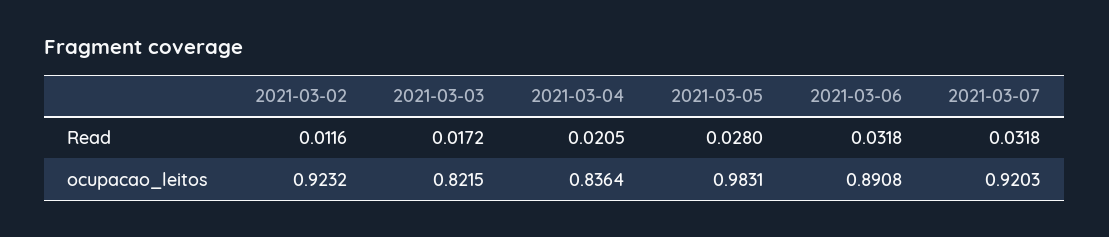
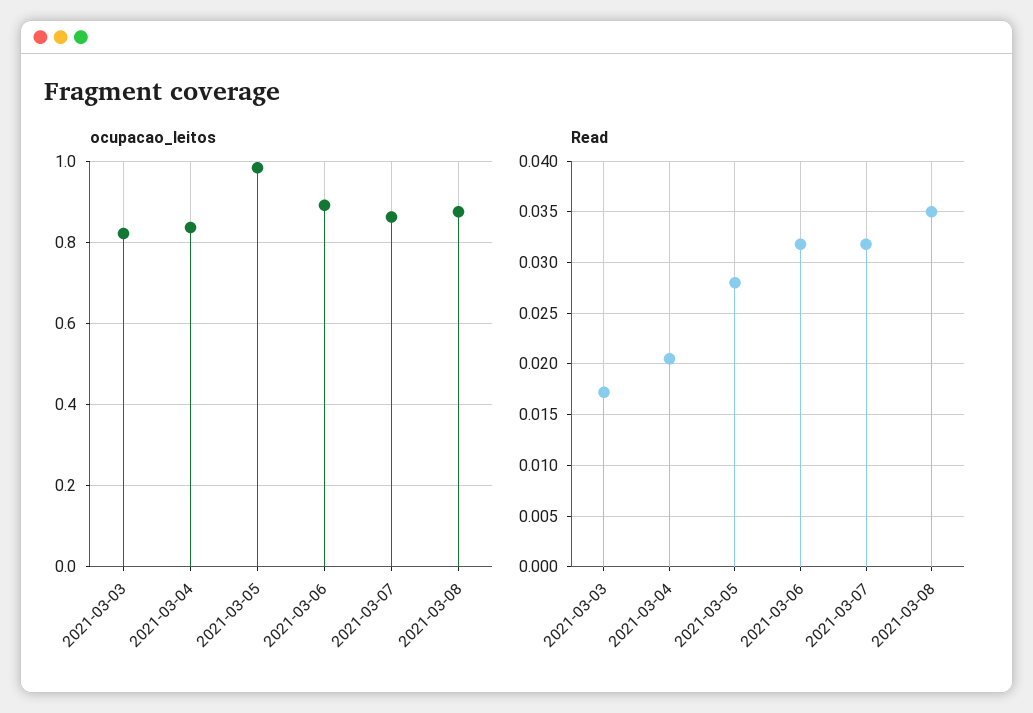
Read, 2021-03-02: 0.0116 -> none
ocupacao_leitos, 2021-03-02: 0.9232 -> none
ocupacao_leitos, 2021-03-07: 0.9203 -> 0.86
ocupacao_leitos, 2021-03-08: none -> 0.88
Read, 2021-03-08: none -> 0.035

